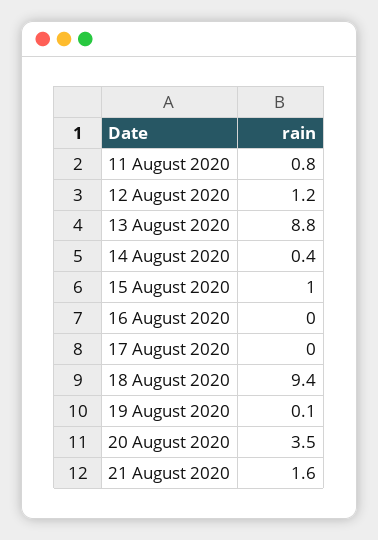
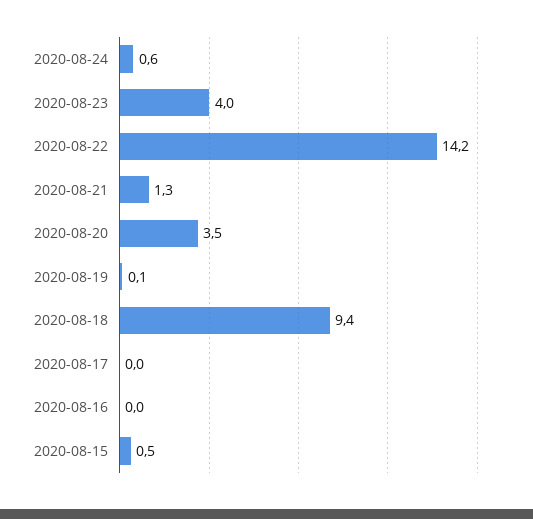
11 August 2020: 0.8 -> none
12 August 2020: 1.2 -> none
13 August 2020: 8.8 -> none
14 August 2020: 0.4 -> none
15 August 2020: 1 -> 0.5
21 August 2020: 1.6 -> 1.3
2020-08-24: none -> 0.6
2020-08-23: none -> 4
2020-08-22: none -> 14.2

